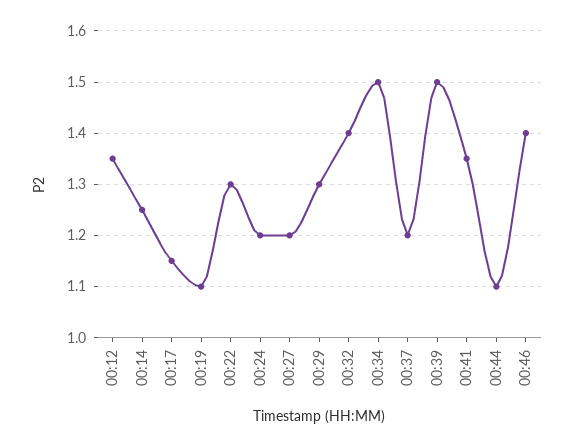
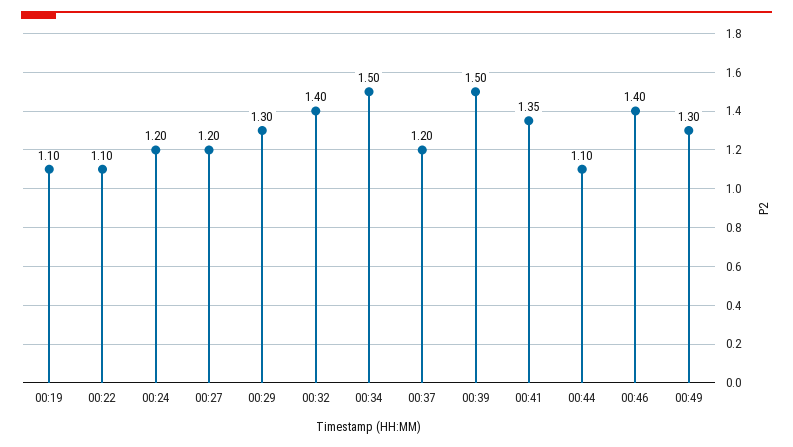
00:12: 1.35 -> none
00:14: 1.25 -> none
00:17: 1.15 -> none
00:22: 1.3 -> 1.1
00:49: none -> 1.3

